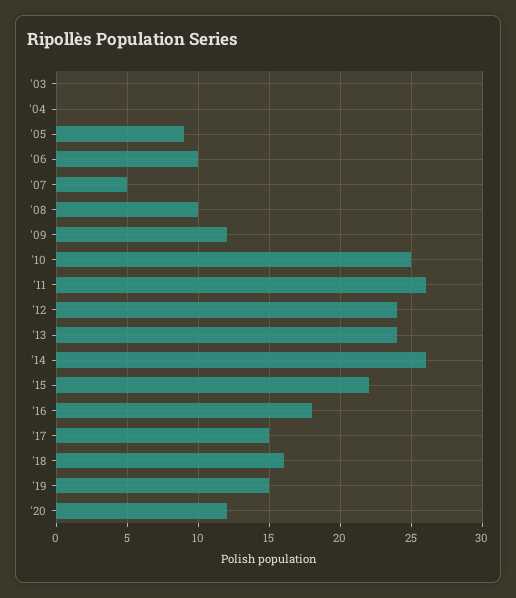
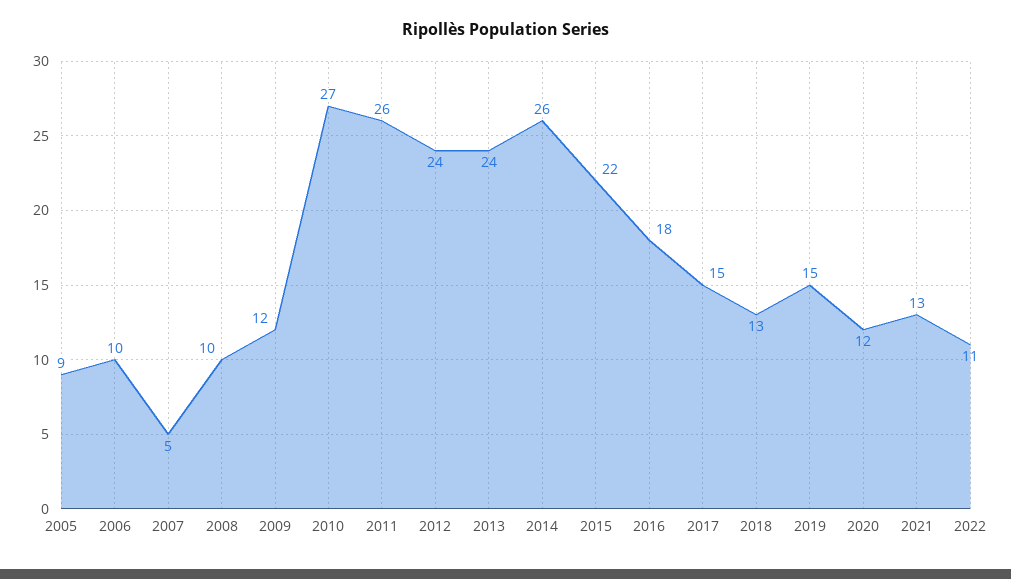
'03: 0 -> none
'04: 0 -> none
'10: 25 -> 27
'18: 16 -> 13
2021: none -> 13
2022: none -> 11

